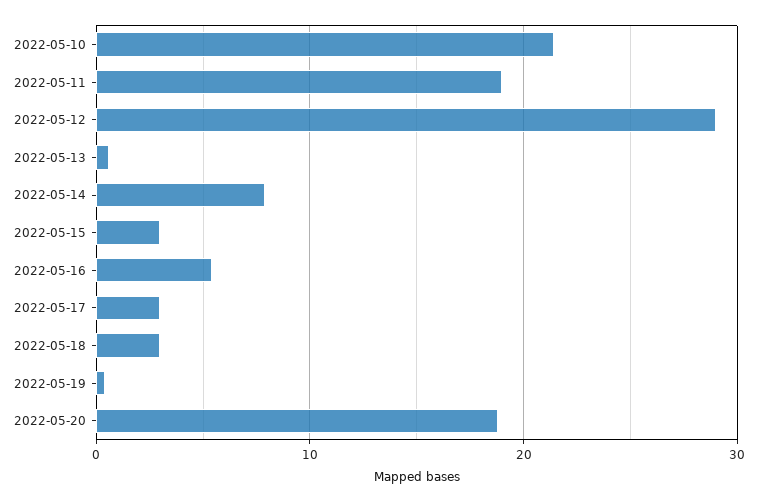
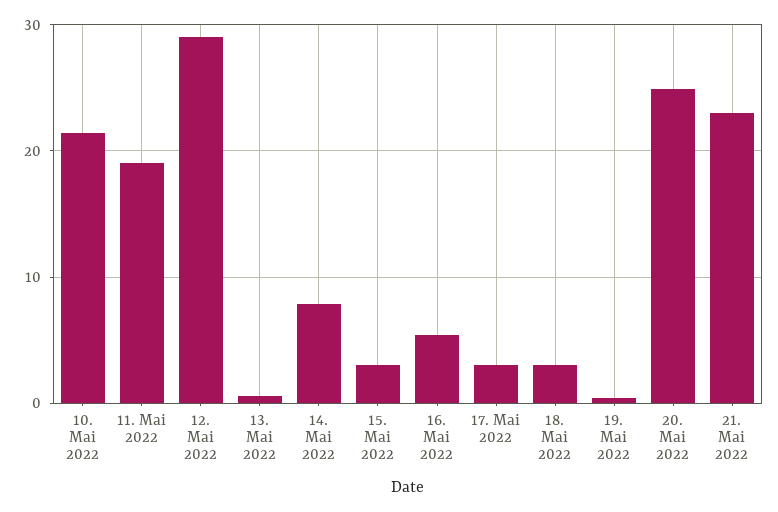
2022-05-20: 19 -> 25
21. Mai 2022: none -> 23

